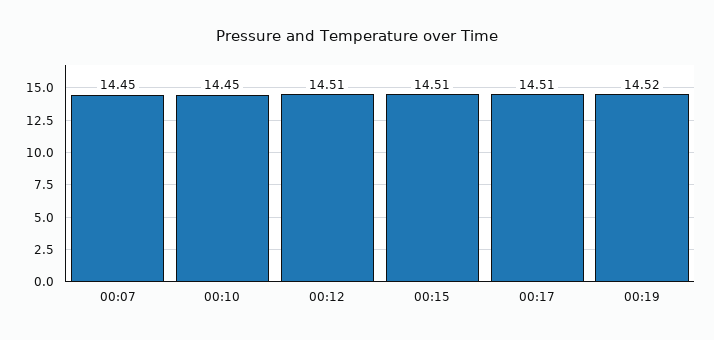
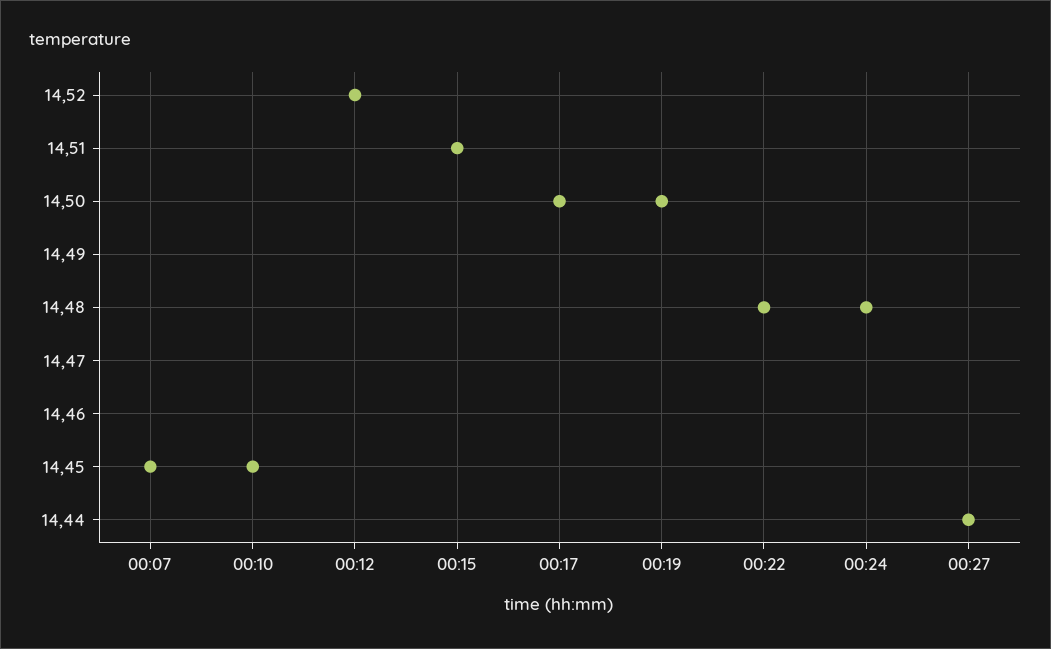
00:12: 14.51 -> 14.52
00:17: 14.51 -> 14.5
00:19: 14.52 -> 14.5
00:22: none -> 14.48
00:24: none -> 14.48
00:27: none -> 14.44

